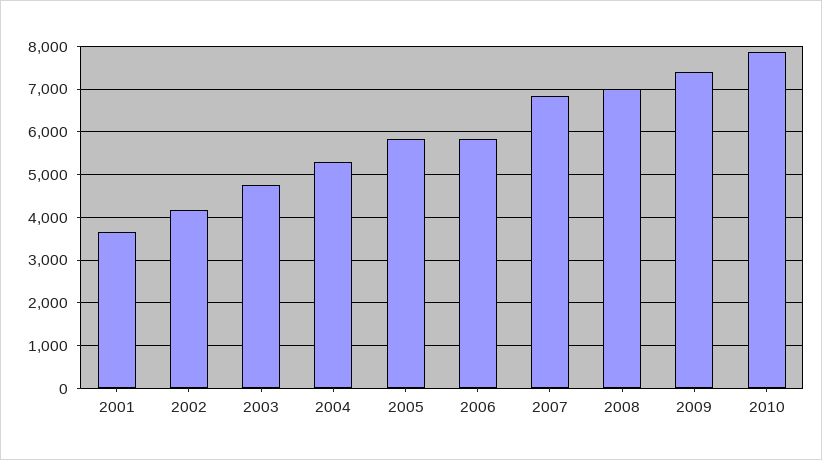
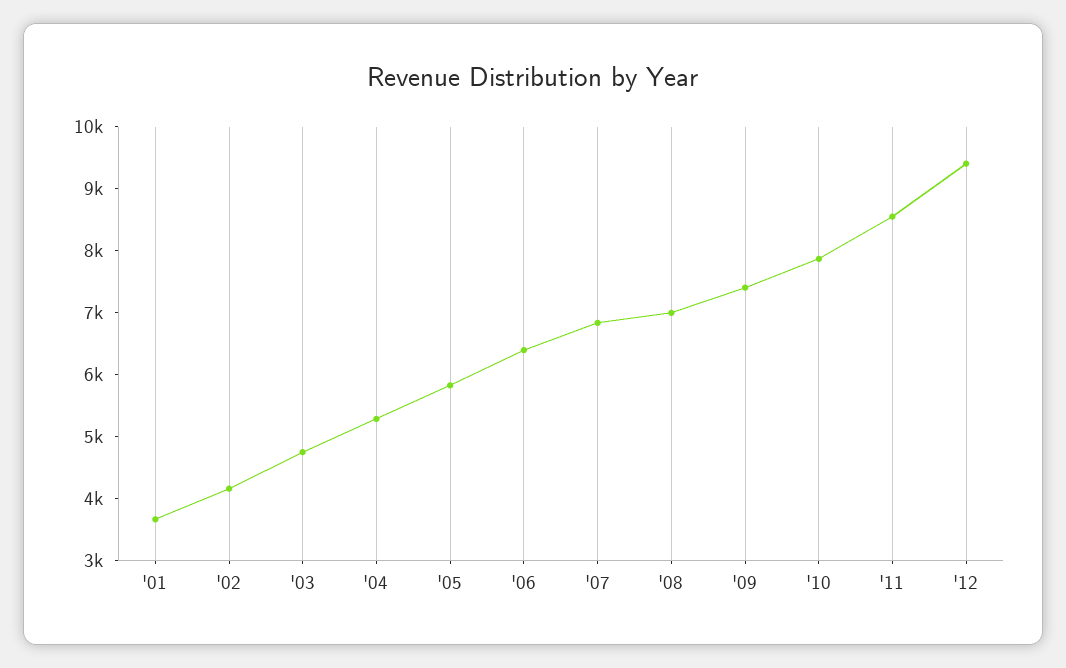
2006: 5800 -> 6400
'11: none -> 8600
'12: none -> 9400

